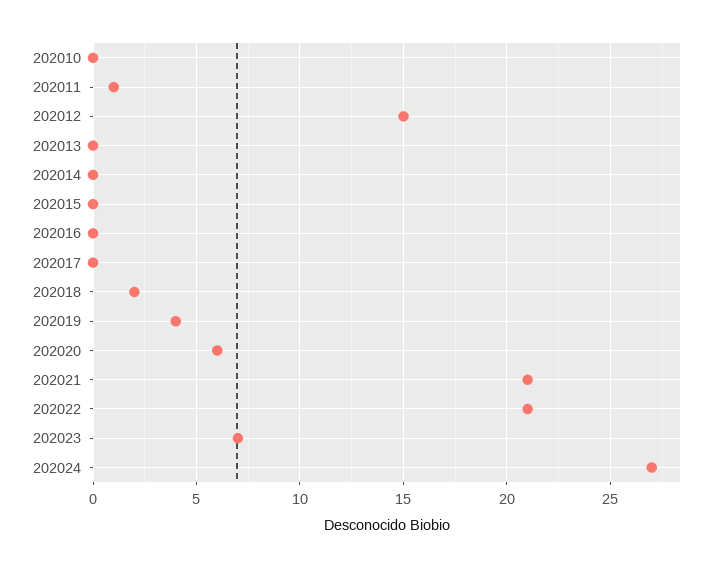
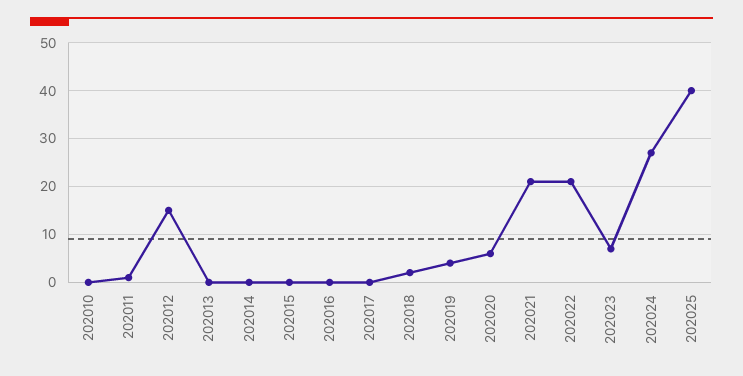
202025: none -> 40

